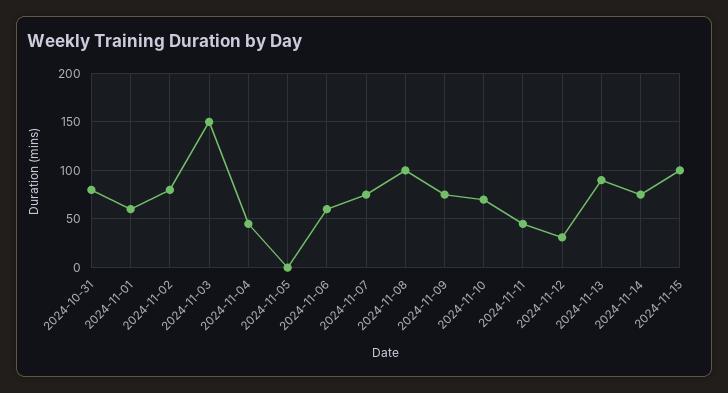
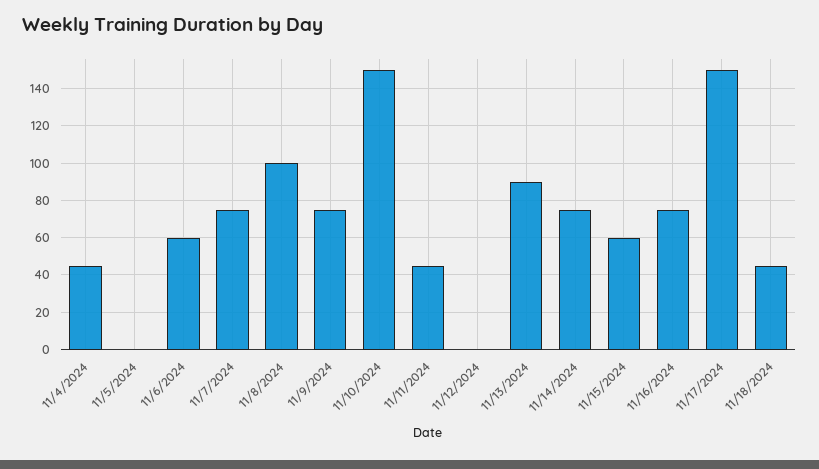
2024-10-31: 80 -> none
2024-11-01: 60 -> none
2024-11-02: 80 -> none
2024-11-03: 150 -> none
2024-11-10: 70 -> 150
2024-11-12: 30 -> 0
2024-11-15: 100 -> 60
11/16/2024: none -> 75
11/17/2024: none -> 150
11/18/2024: none -> 45

